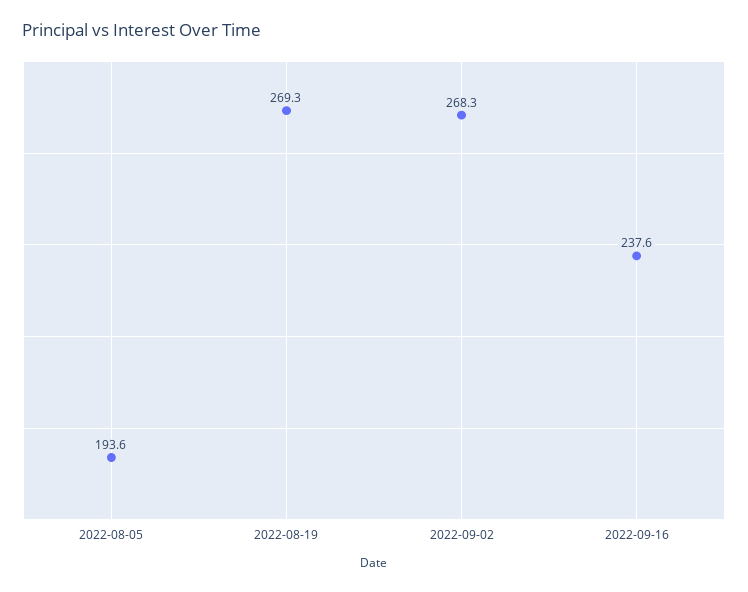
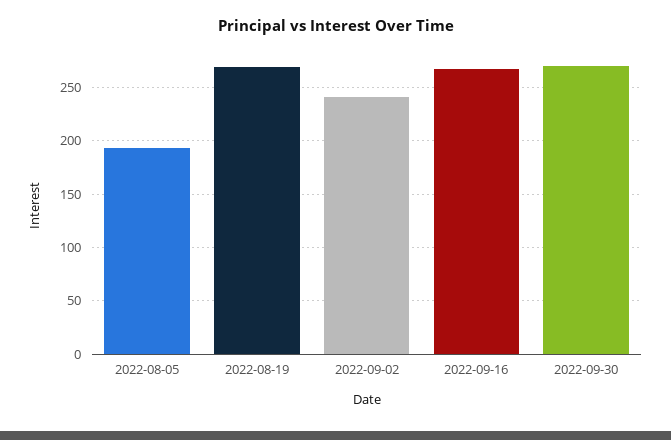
2022-09-02: 268.3 -> 240
2022-09-16: 237.6 -> 270
2022-09-30: none -> 270

